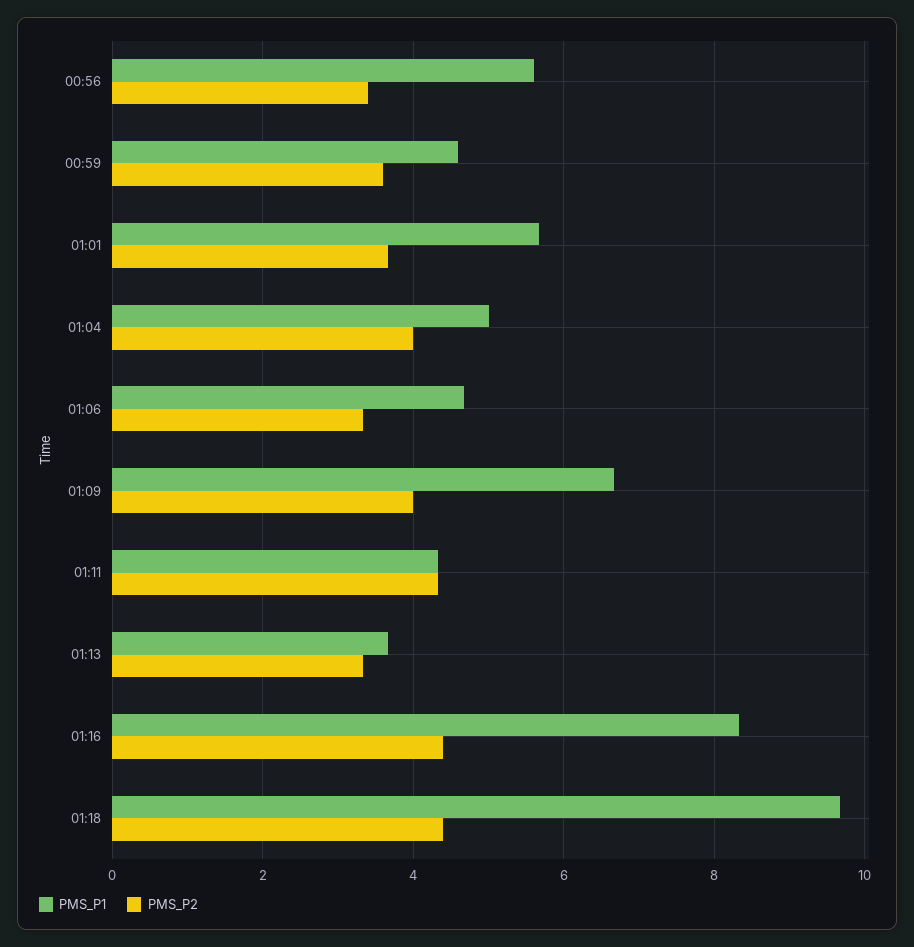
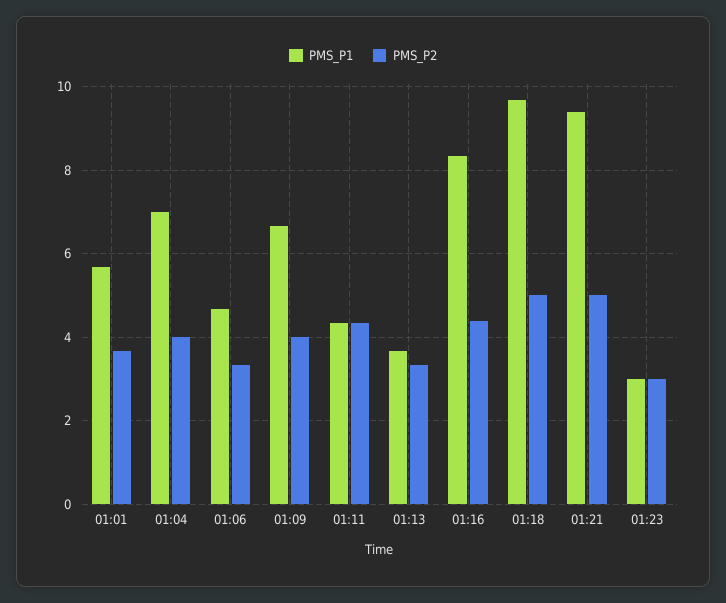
PMS_P1, 00:56: 5.6 -> none
PMS_P2, 00:56: 3.4 -> none
PMS_P1, 00:59: 4.6 -> none
PMS_P2, 00:59: 3.6 -> none
PMS_P1, 01:04: 5 -> 7
PMS_P2, 01:18: 4.4 -> 5
PMS_P1, 01:21: none -> 9.4
PMS_P2, 01:21: none -> 5
PMS_P1, 01:23: none -> 3
PMS_P2, 01:23: none -> 3

